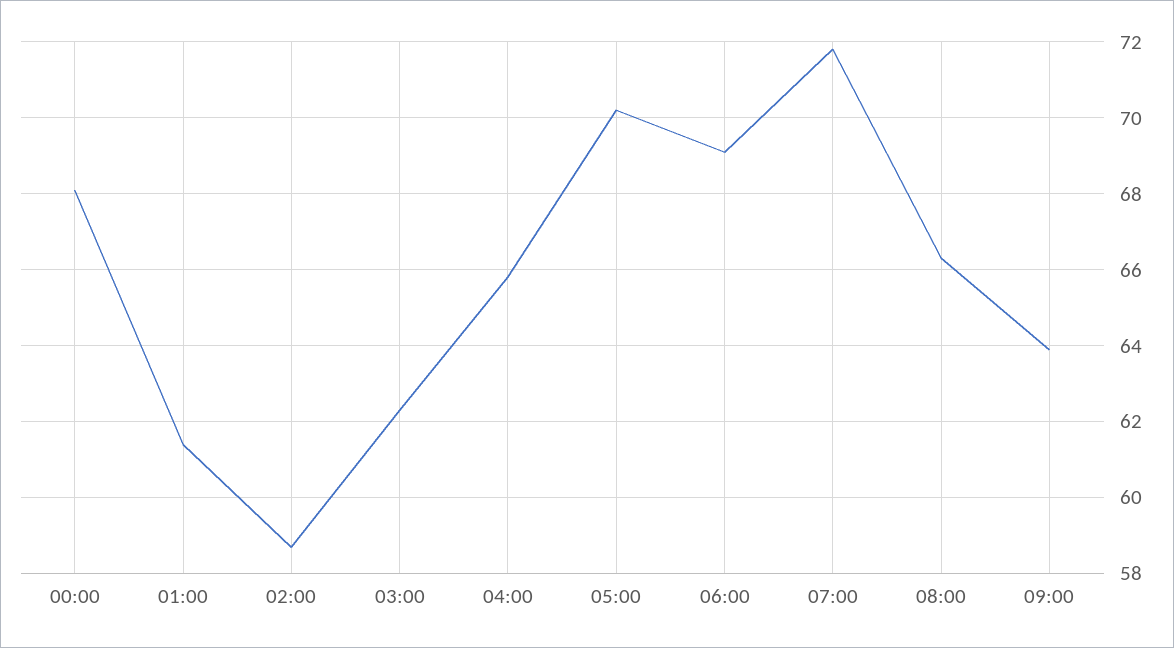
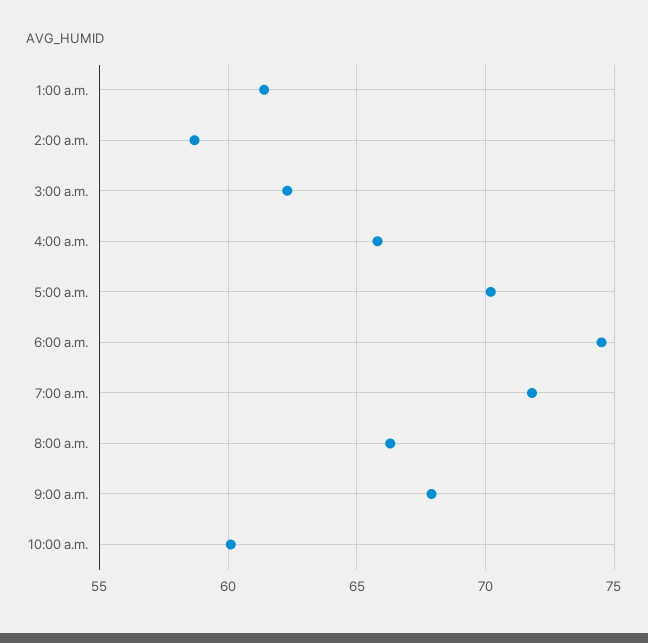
00:00: 68 -> none
06:00: 69 -> 74.5
09:00: 64 -> 68
10:00 a.m.: none -> 60

